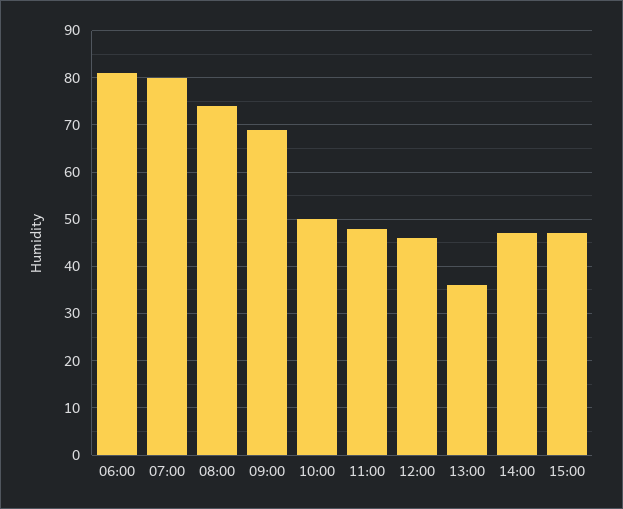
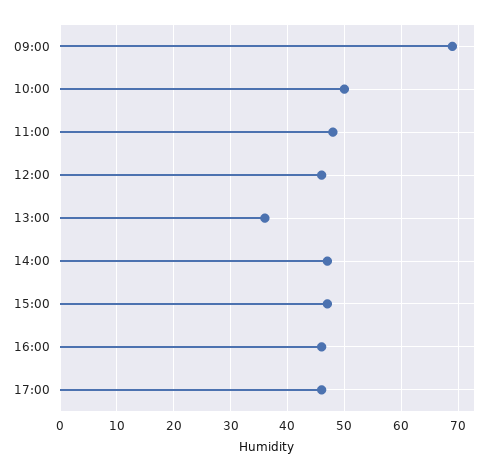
06:00: 80 -> none
07:00: 80 -> none
08:00: 75 -> none
16:00: none -> 45
17:00: none -> 45

